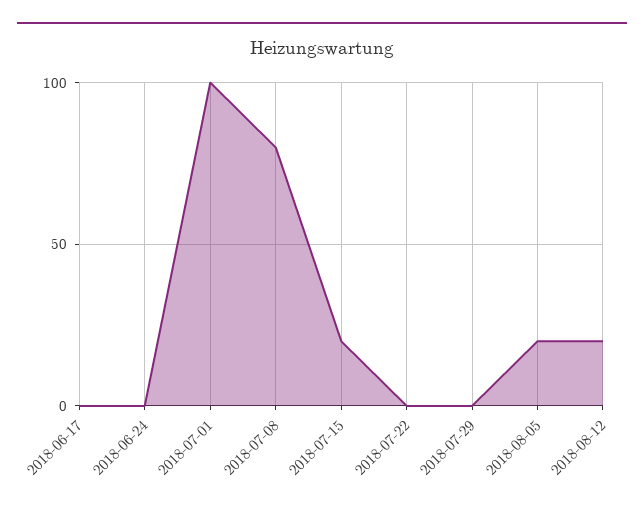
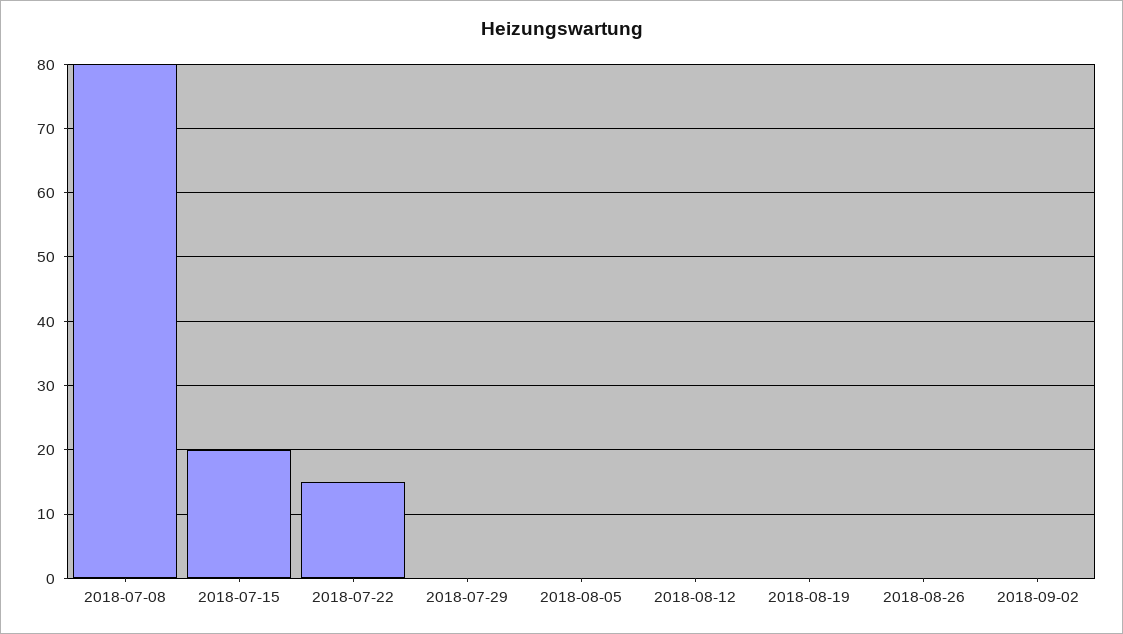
2018-06-17: 0 -> none
2018-06-24: 0 -> none
2018-07-01: 100 -> none
2018-07-22: 0 -> 15
2018-08-05: 20 -> 0
2018-08-12: 20 -> 0
2018-08-19: none -> 0
2018-08-26: none -> 0
2018-09-02: none -> 0

